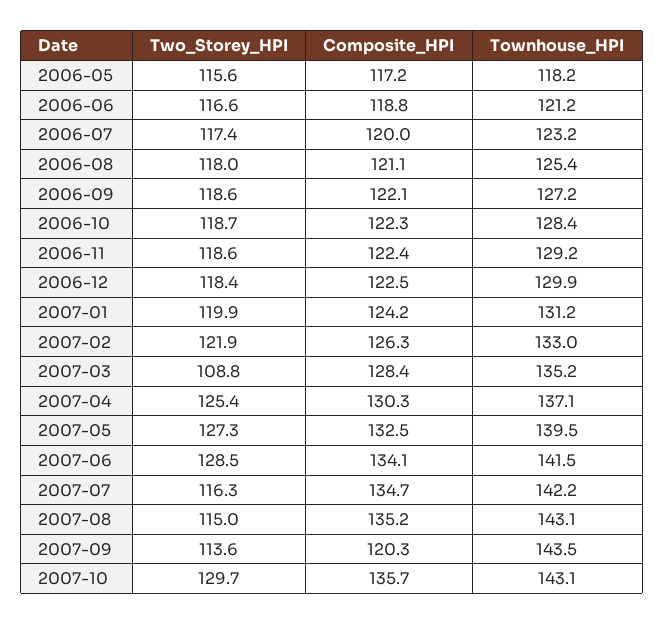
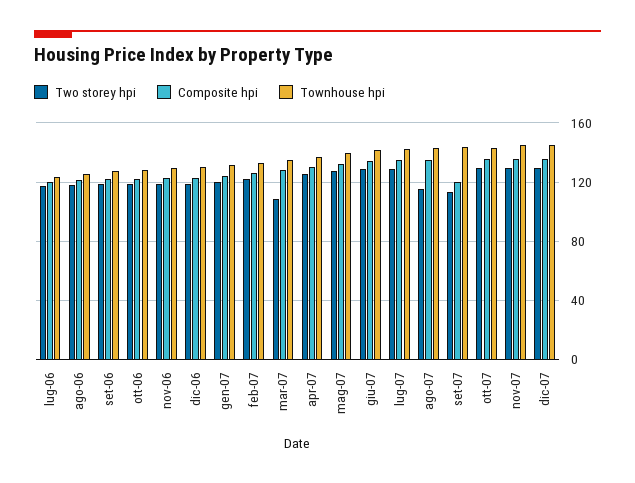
Two_Storey_HPI, 2006-05: 115.6 -> none
Composite_HPI, 2006-05: 117.2 -> none
Townhouse_HPI, 2006-05: 118.2 -> none
Two_Storey_HPI, 2006-06: 116.6 -> none
Composite_HPI, 2006-06: 118.8 -> none
Townhouse_HPI, 2006-06: 121.2 -> none
Two_Storey_HPI, 2007-07: 116.3 -> 130
Two_Storey_HPI, nov-07: none -> 130
Composite_HPI, nov-07: none -> 135
Townhouse_HPI, nov-07: none -> 145
Two_Storey_HPI, dic-07: none -> 130
Composite_HPI, dic-07: none -> 135
Townhouse_HPI, dic-07: none -> 145

